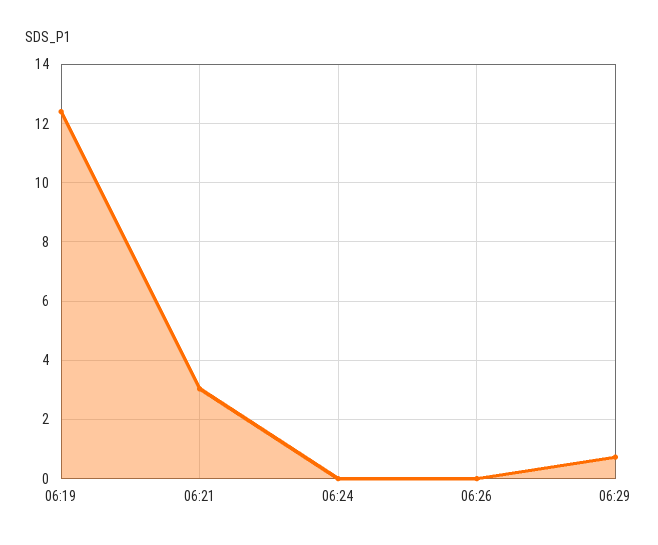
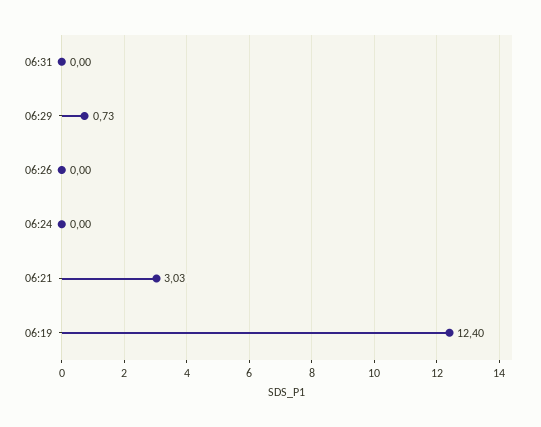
06:31: none -> 0

